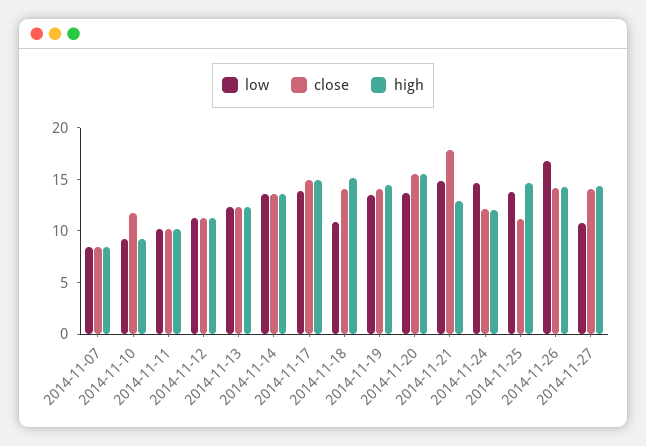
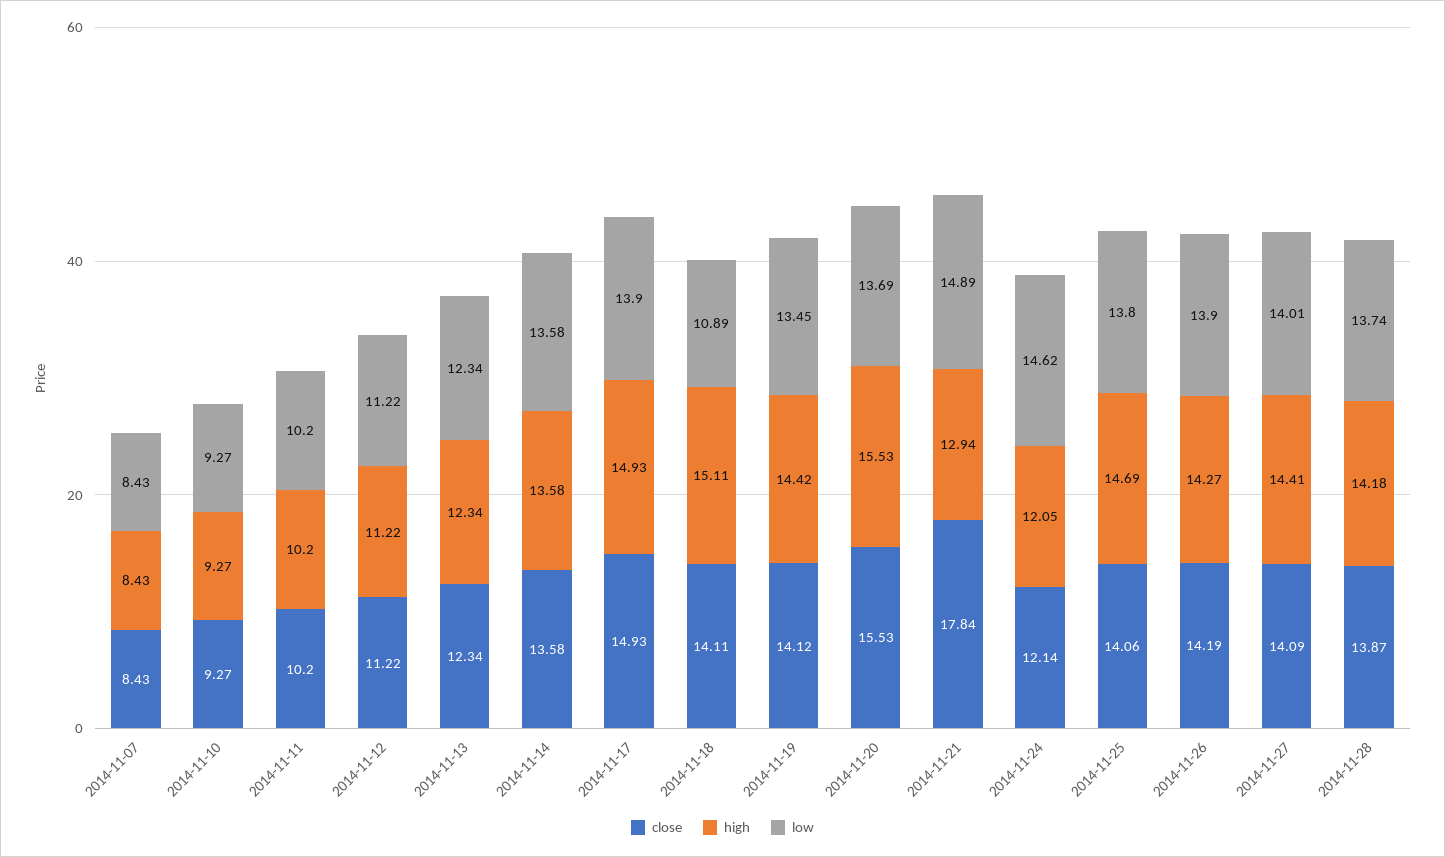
close, 2014-11-10: 12 -> 9.27
close, 2014-11-25: 11 -> 14.06
low, 2014-11-26: 17 -> 13.9
low, 2014-11-27: 11 -> 14.01
close, 2014-11-28: none -> 13.87
high, 2014-11-28: none -> 14.18
low, 2014-11-28: none -> 13.74

